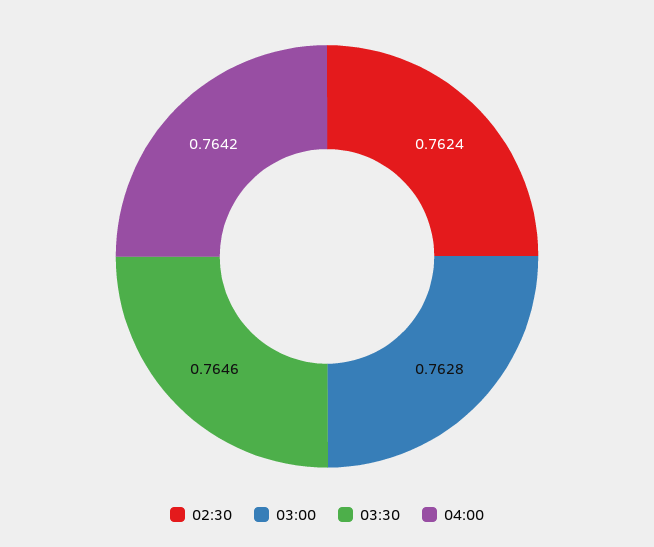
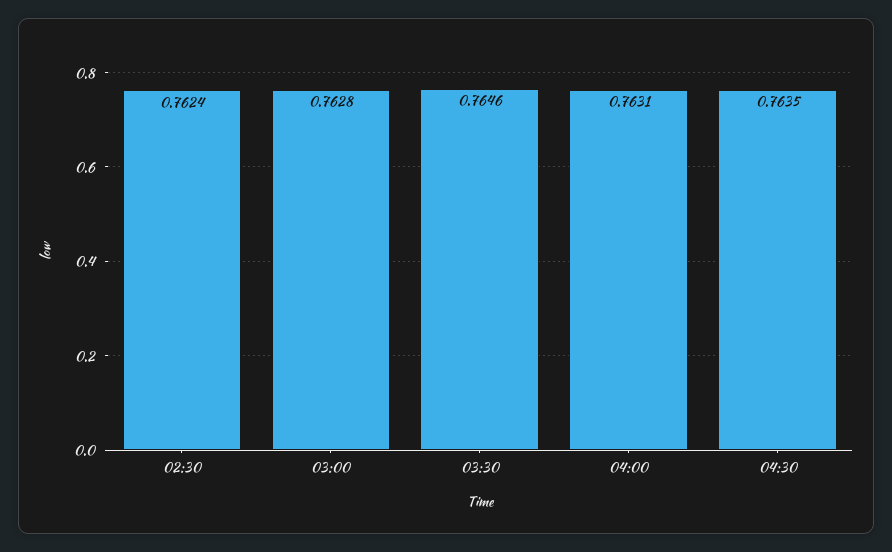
04:00: 0.7642 -> 0.7631
04:30: none -> 0.7635

